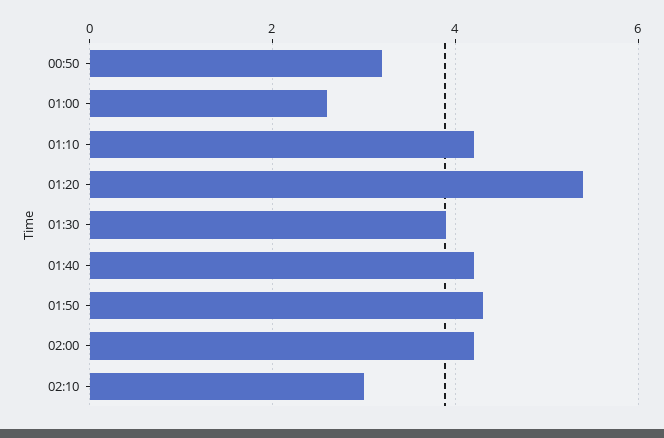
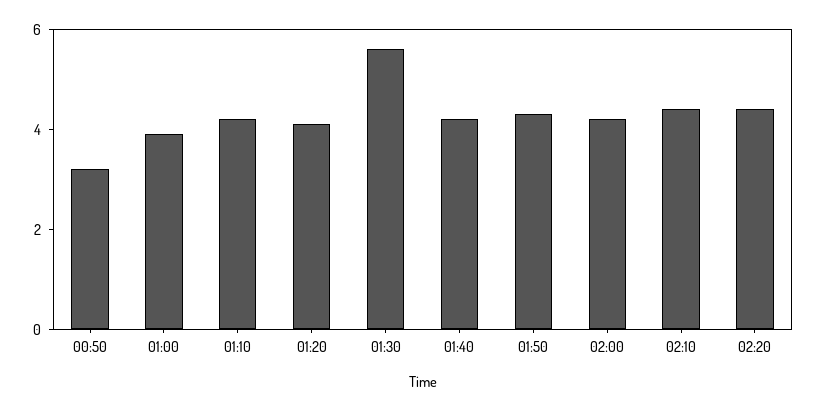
01:00: 2.5 -> 4
01:20: 5.5 -> 4
01:30: 4 -> 5.5
02:10: 3 -> 4.5
02:20: none -> 4.5

